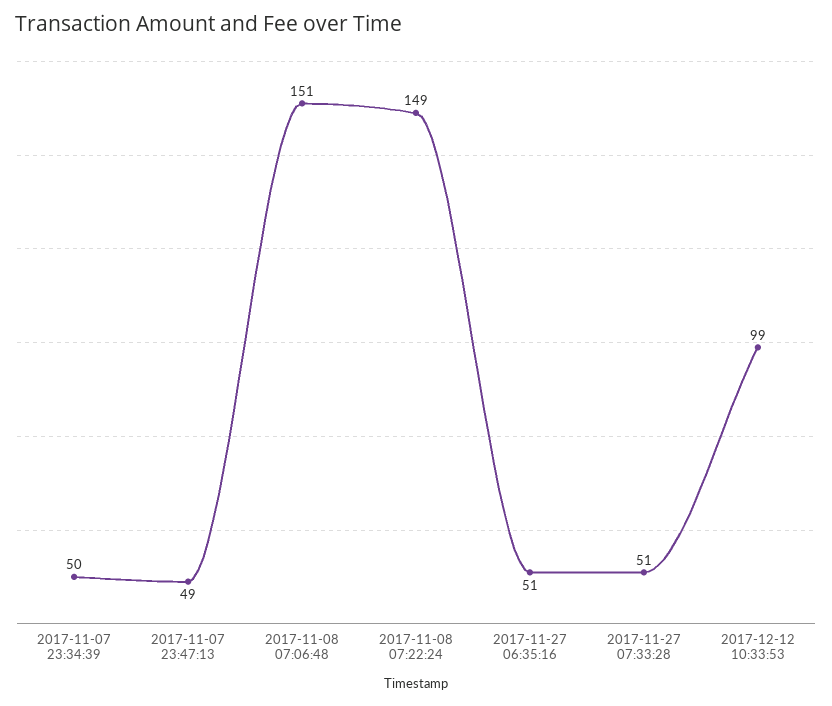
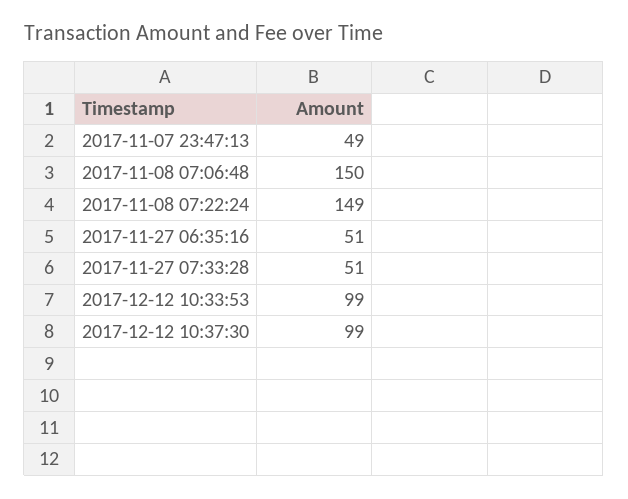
2017-11-07 23:34:39: 50 -> none
2017-11-08 07:06:48: 151 -> 150
2017-12-12 10:37:30: none -> 99

